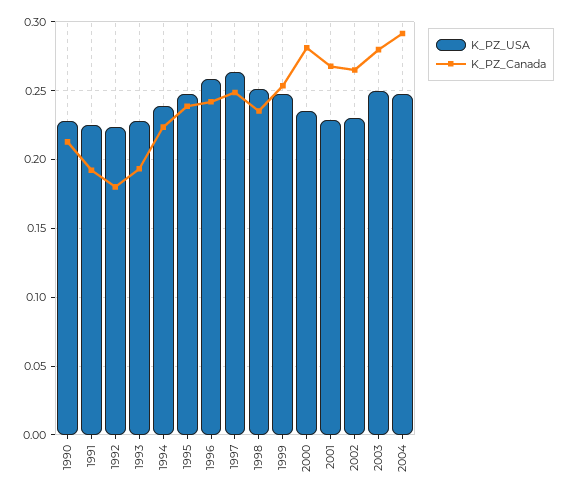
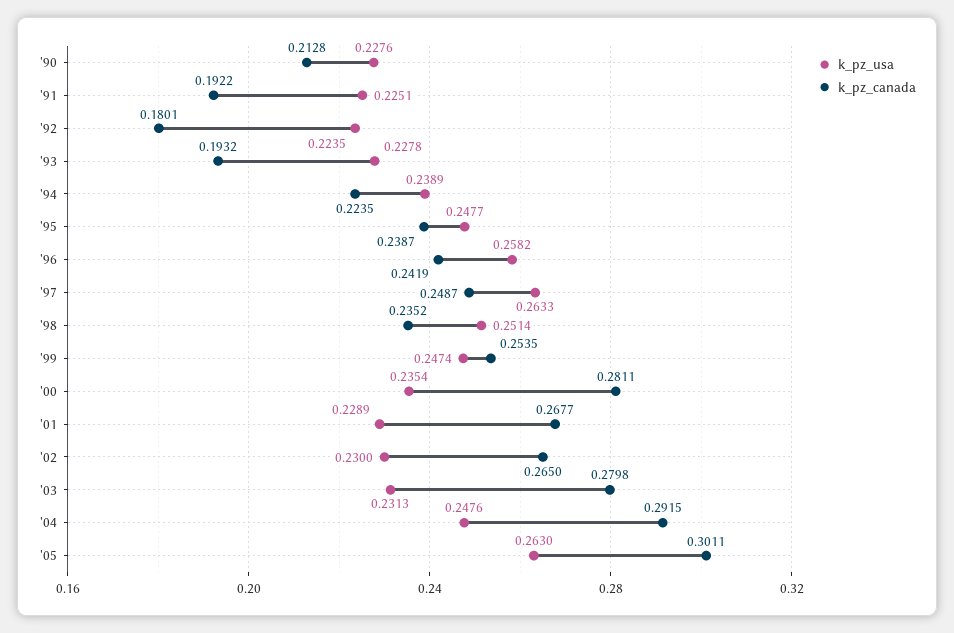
K_PZ_USA, 2003: 0.25 -> 0.2313
K_PZ_USA, '05: none -> 0.263
K_PZ_Canada, '05: none -> 0.3011

